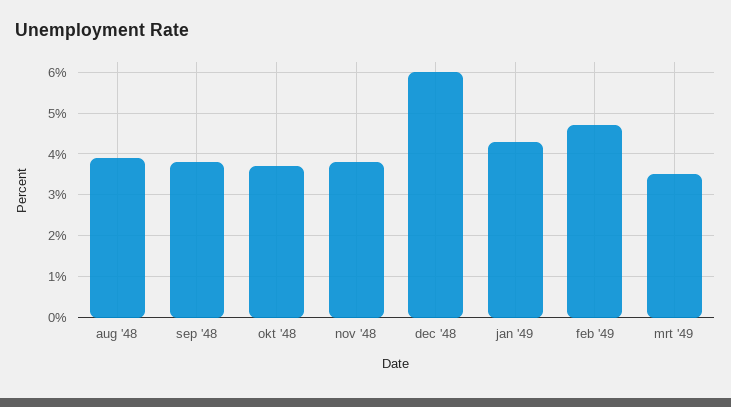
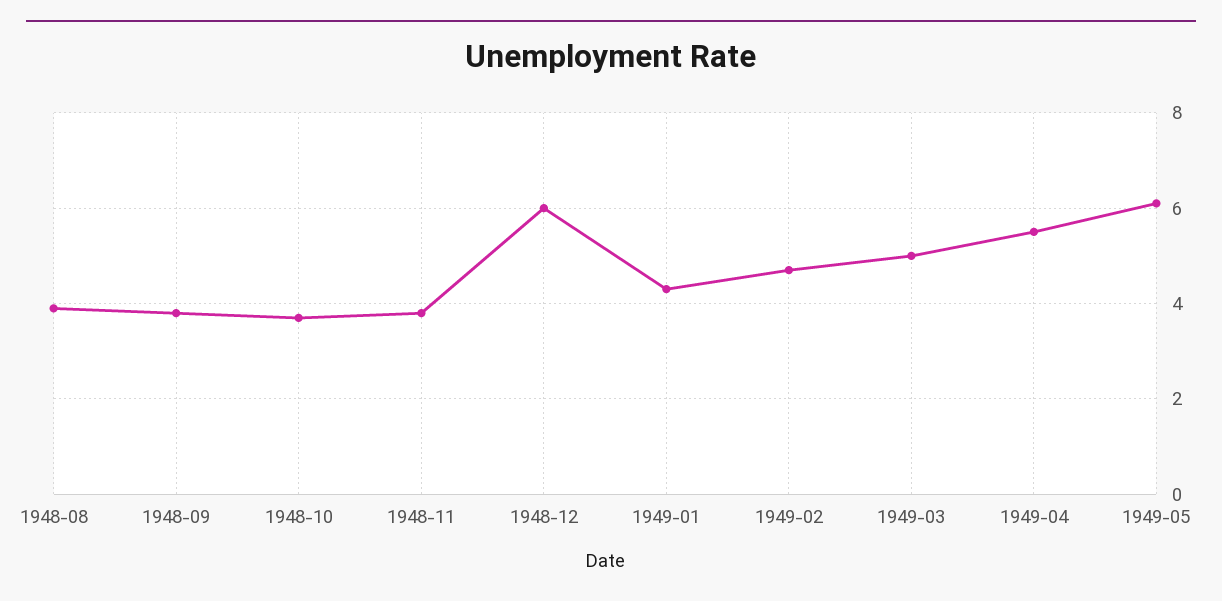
mrt '49: 3.5 -> 5
1949-04: none -> 5.5
1949-05: none -> 6

